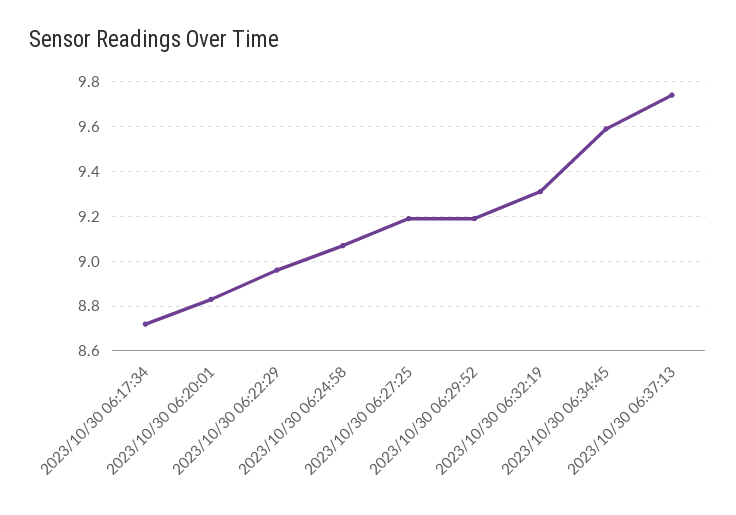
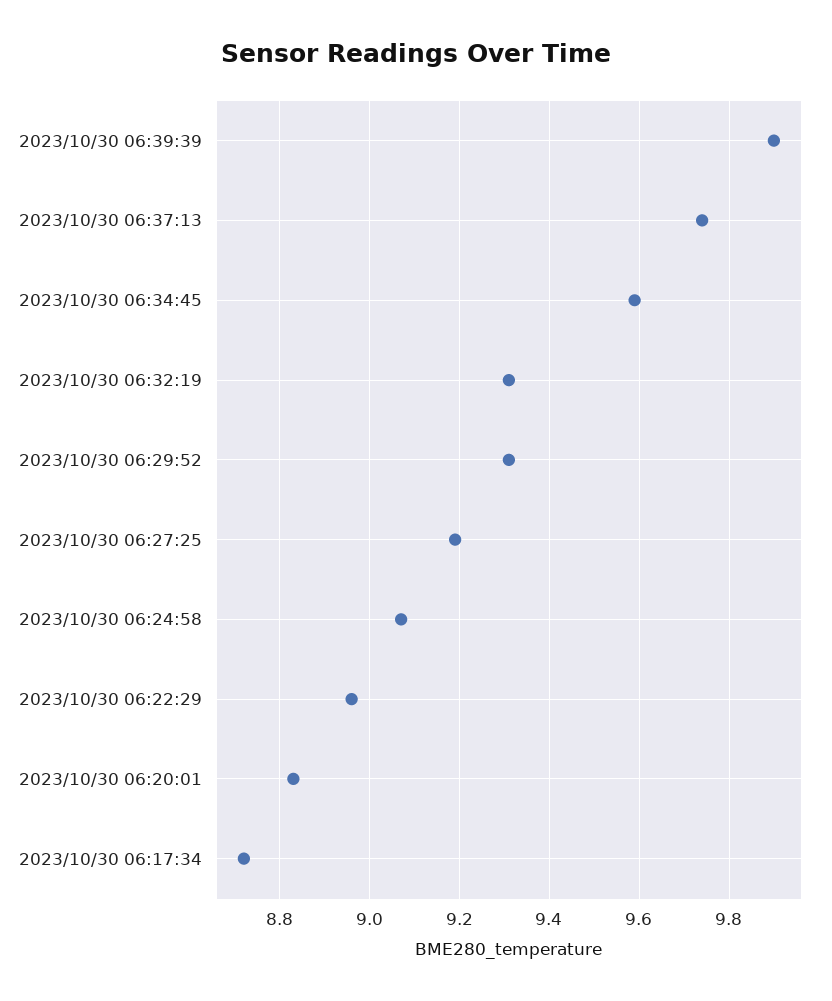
2023/10/30 06:29:52: 9.2 -> 9.3
2023/10/30 06:39:39: none -> 9.9

